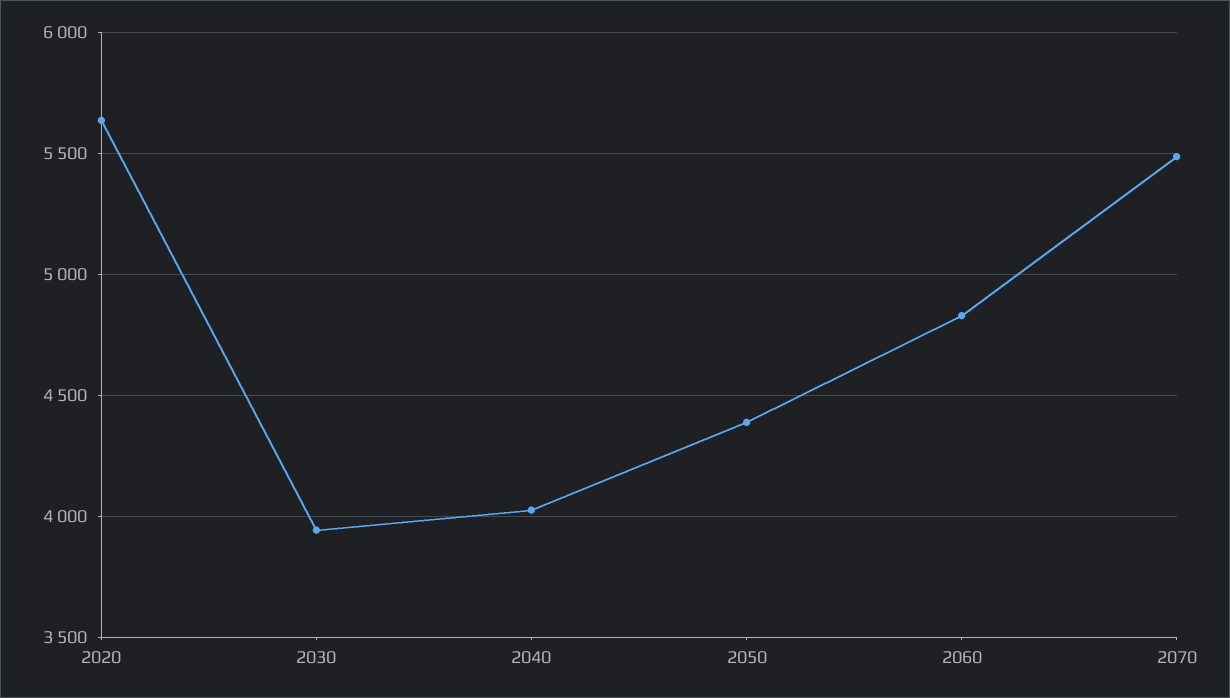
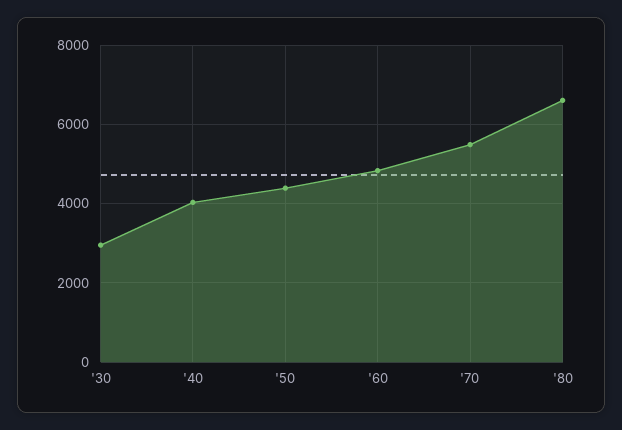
2020: 5650 -> none
2030: 3950 -> 3000
'80: none -> 6600

